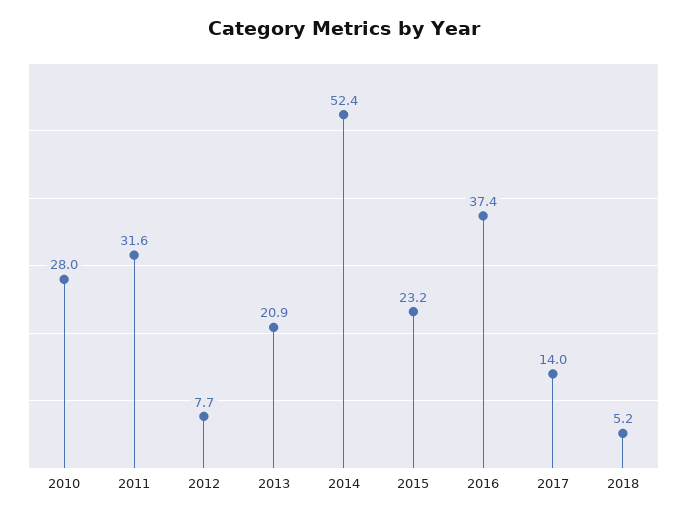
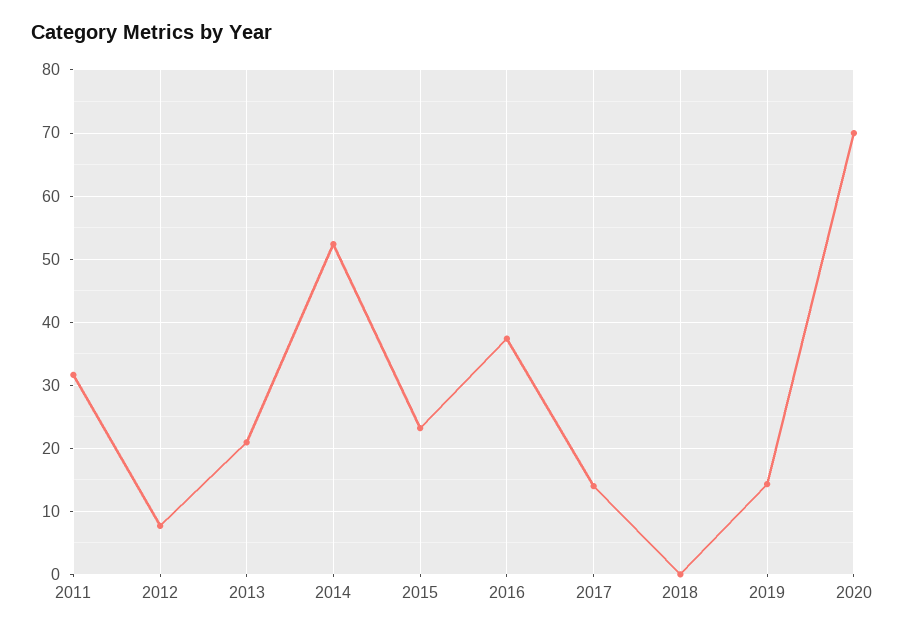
2010: 28 -> none
2018: 5.2 -> 0
2019: none -> 14
2020: none -> 70

